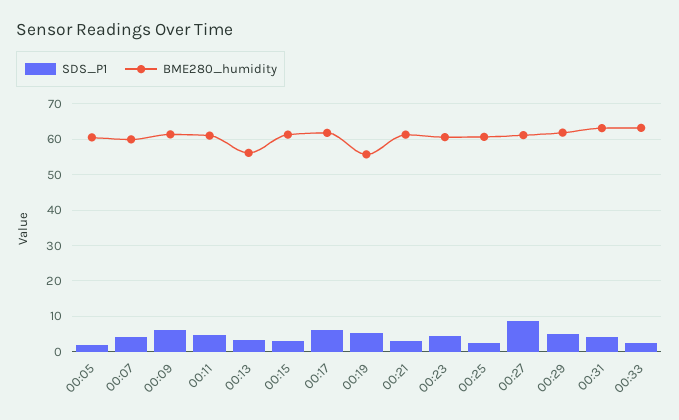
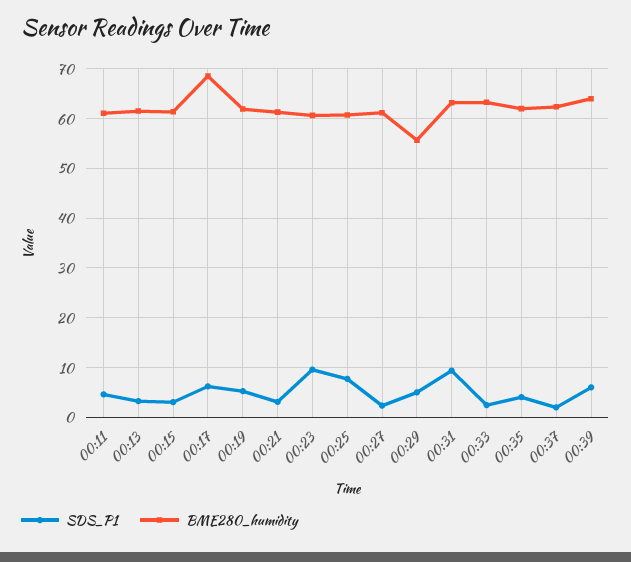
SDS_P1, 00:05: 2 -> none
BME280_humidity, 00:05: 60 -> none
SDS_P1, 00:07: 4 -> none
BME280_humidity, 00:07: 60 -> none
SDS_P1, 00:09: 6 -> none
BME280_humidity, 00:09: 62 -> none
BME280_humidity, 00:13: 56 -> 62
BME280_humidity, 00:17: 62 -> 68
BME280_humidity, 00:19: 56 -> 62
SDS_P1, 00:23: 4 -> 10
SDS_P1, 00:25: 2 -> 8
SDS_P1, 00:27: 8 -> 2
BME280_humidity, 00:29: 62 -> 56
SDS_P1, 00:31: 4 -> 10
SDS_P1, 00:35: none -> 4
BME280_humidity, 00:35: none -> 62
SDS_P1, 00:37: none -> 2
BME280_humidity, 00:37: none -> 62
SDS_P1, 00:39: none -> 6
BME280_humidity, 00:39: none -> 64

